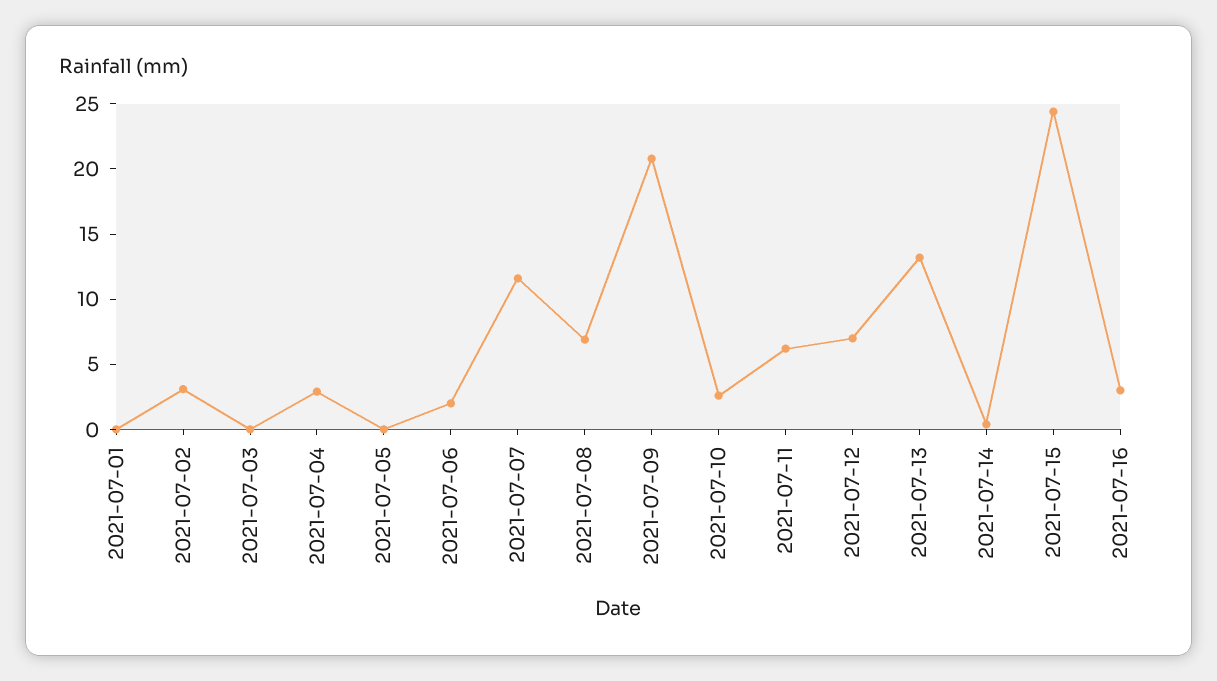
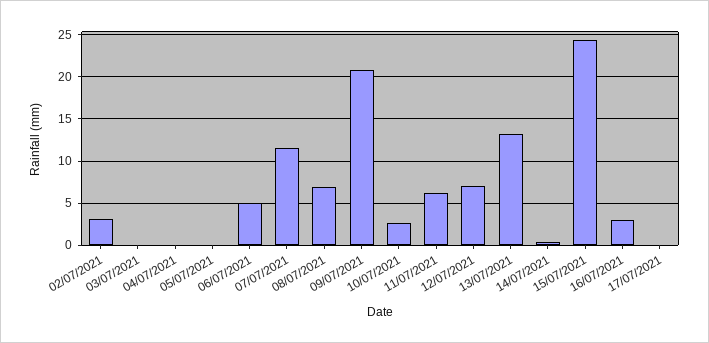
2021-07-01: 0 -> none
2021-07-04: 3 -> 0
2021-07-06: 2 -> 5
17/07/2021: none -> 0

